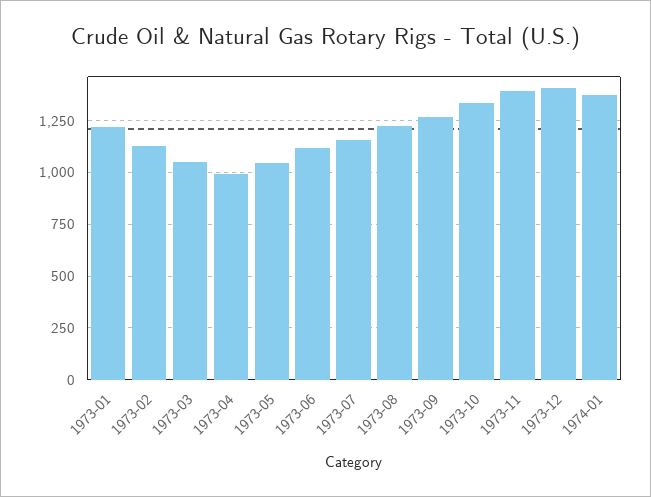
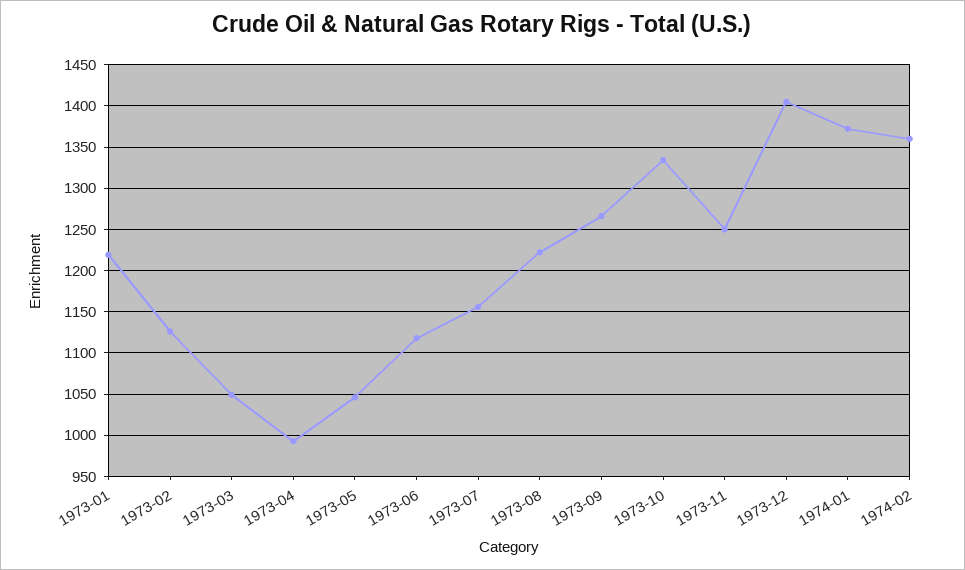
1973-11: 1400 -> 1250
1974-02: none -> 1360

